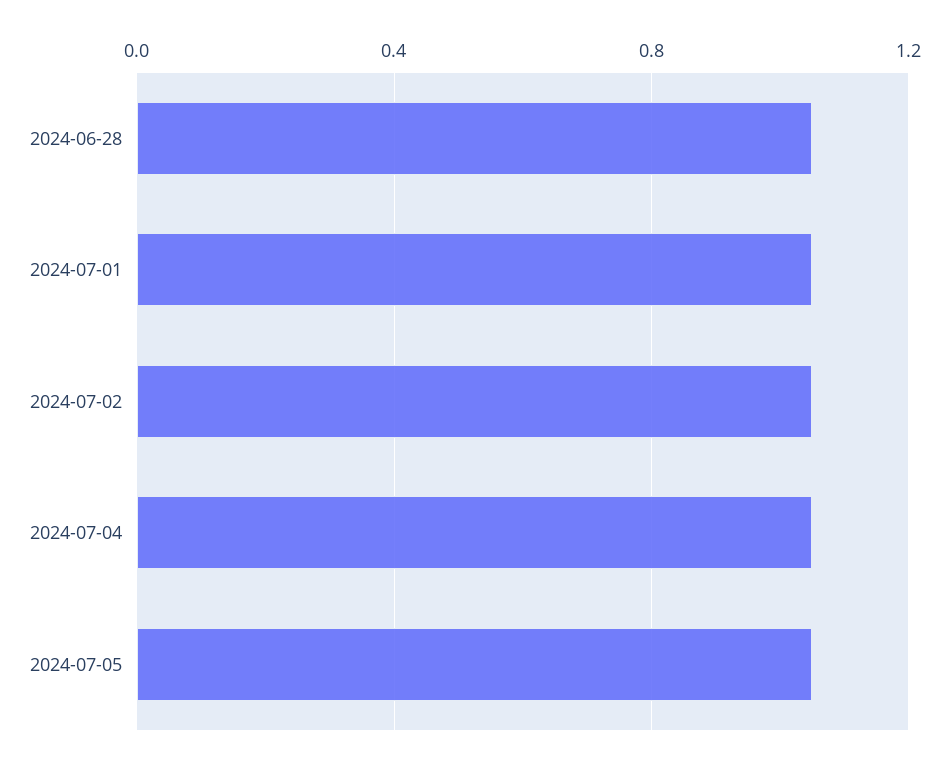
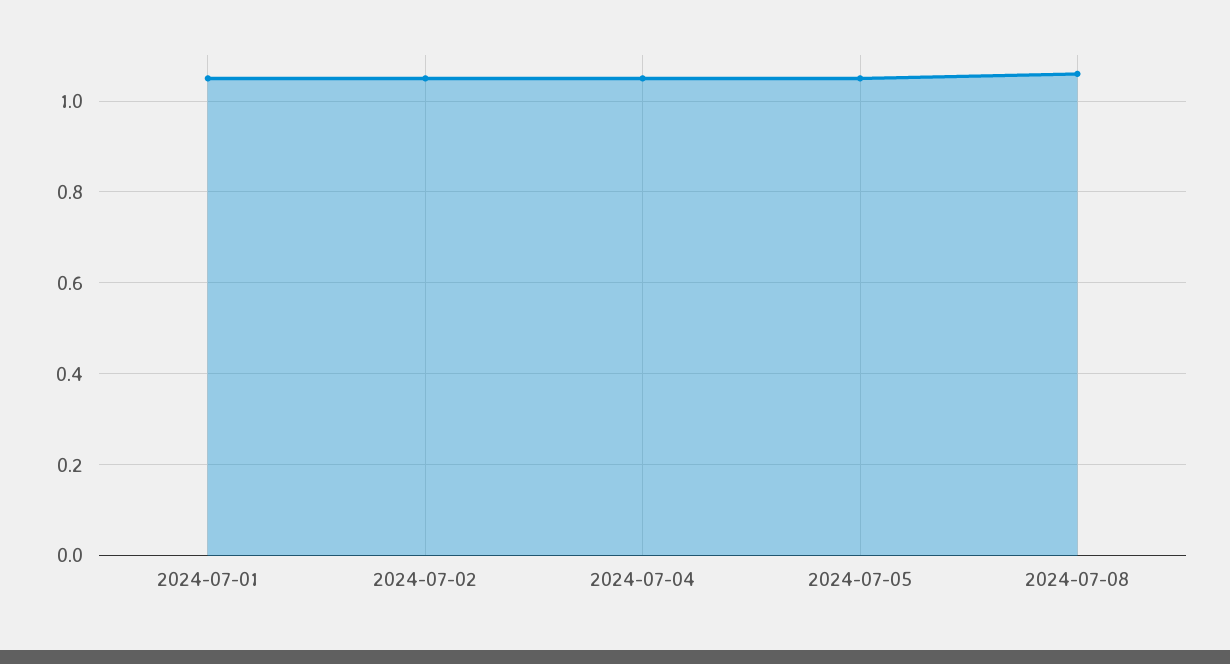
2024-06-28: 1.05 -> none
2024-07-08: none -> 1.06

